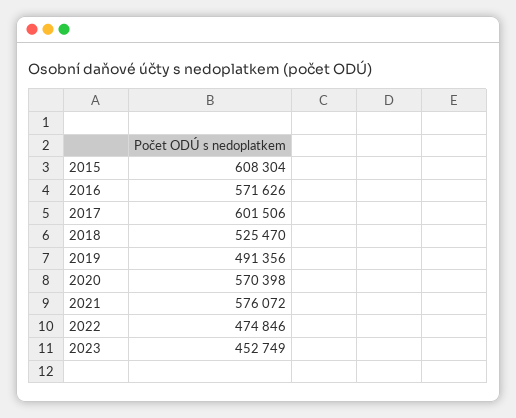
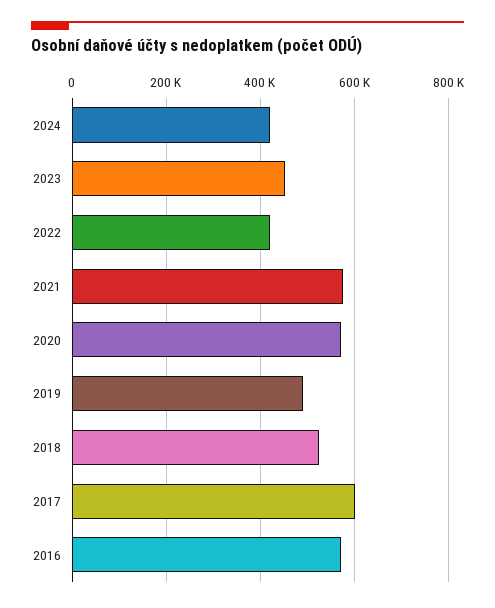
2015: 608304 -> none
2022: 474846 -> 420000
2024: none -> 420000

